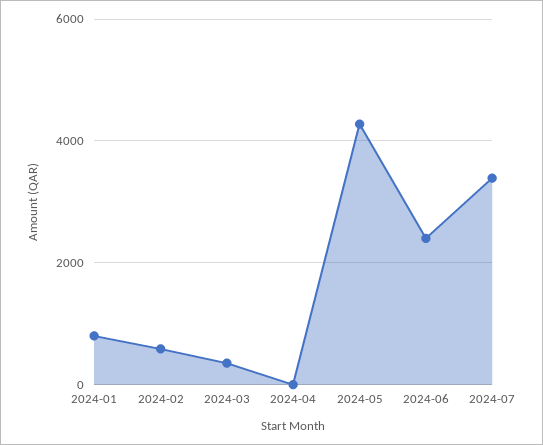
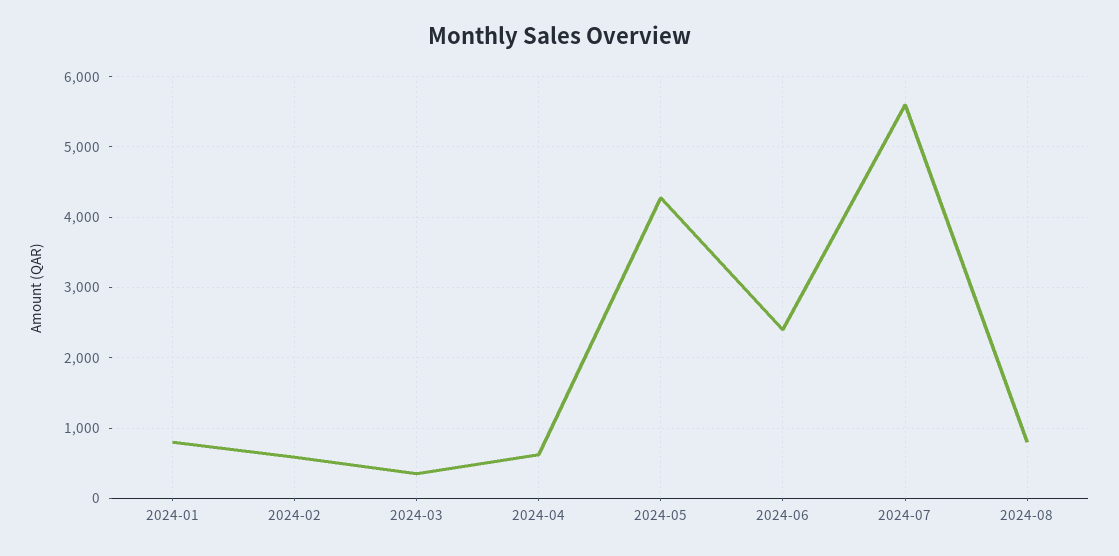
2024-04: 0 -> 600
2024-07: 3400 -> 5600
2024-08: none -> 800

